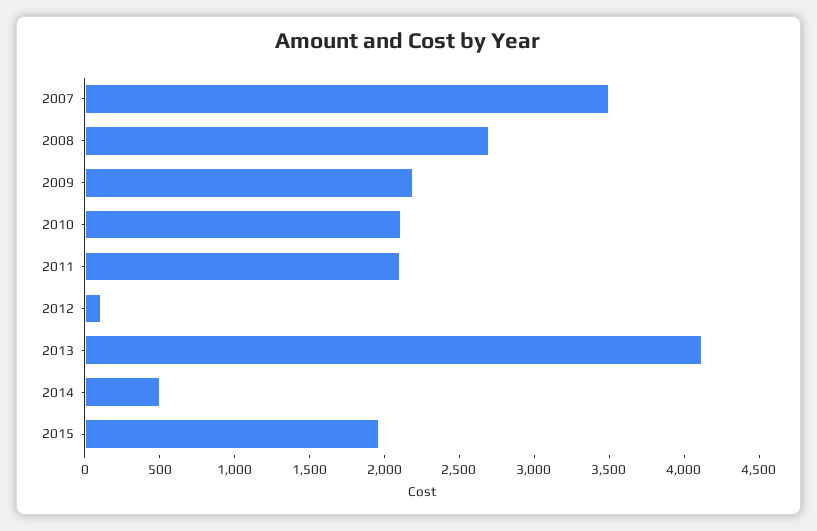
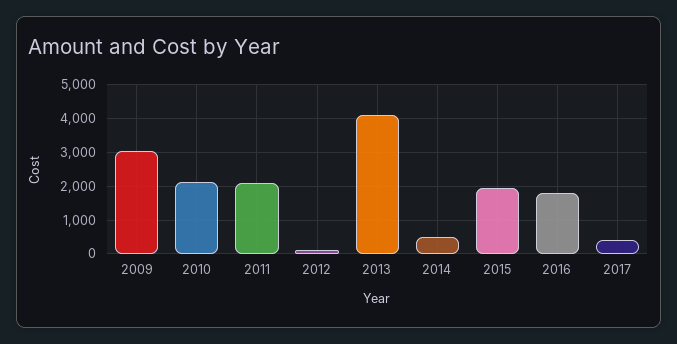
2007: 3500 -> none
2008: 2700 -> none
2009: 2200 -> 3000
2016: none -> 1800
2017: none -> 400

